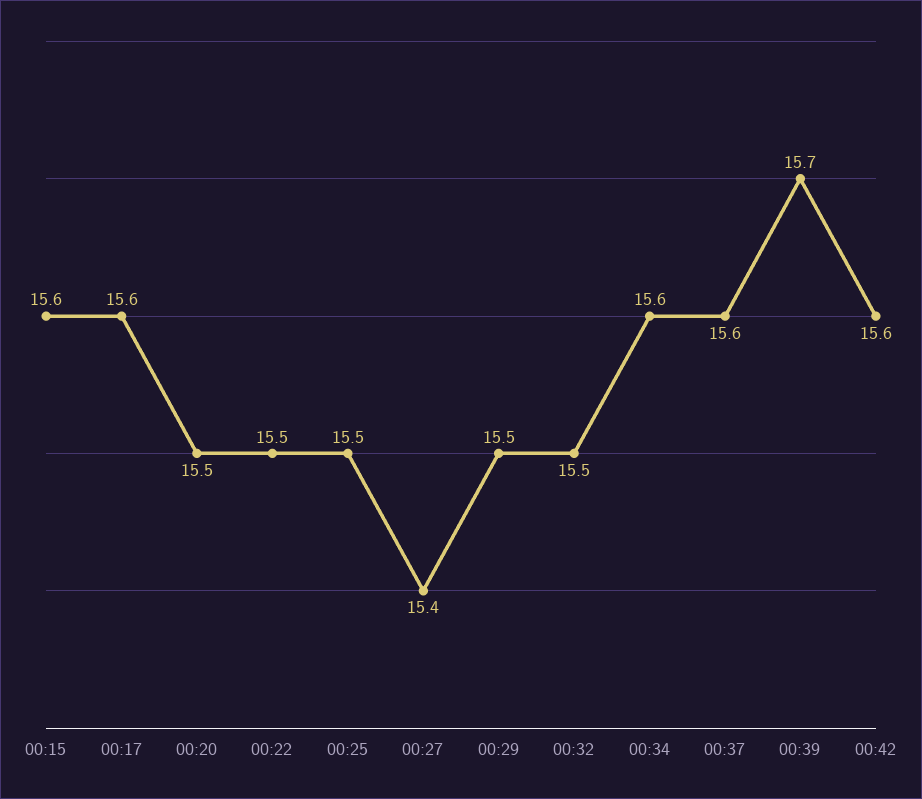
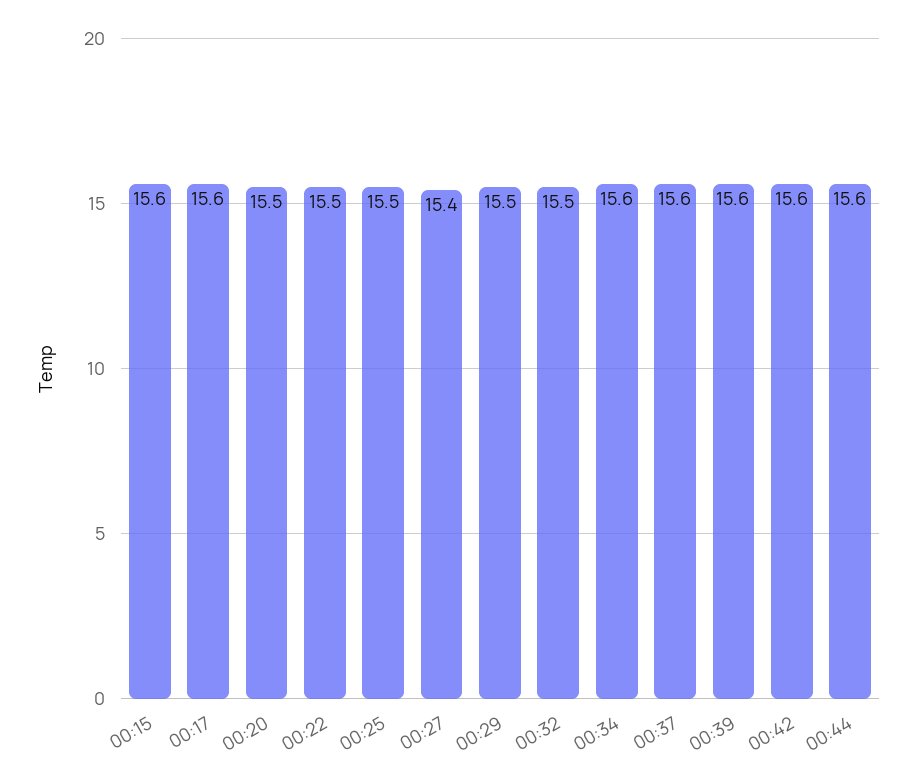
00:39: 15.7 -> 15.6
00:44: none -> 15.6

